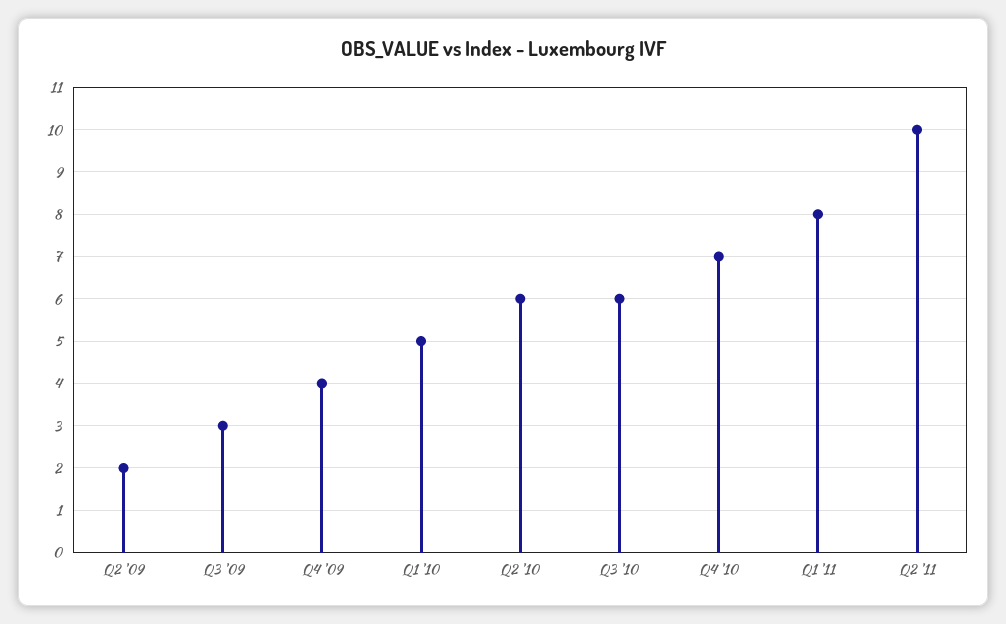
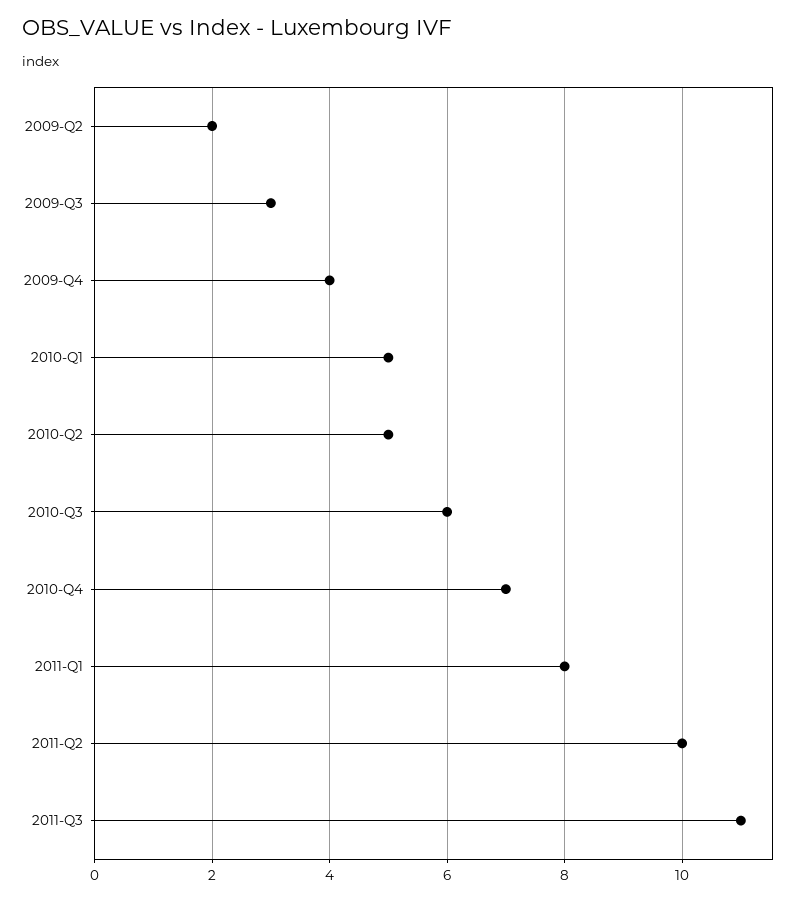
Q2 '10: 6 -> 5
2011-Q3: none -> 11

